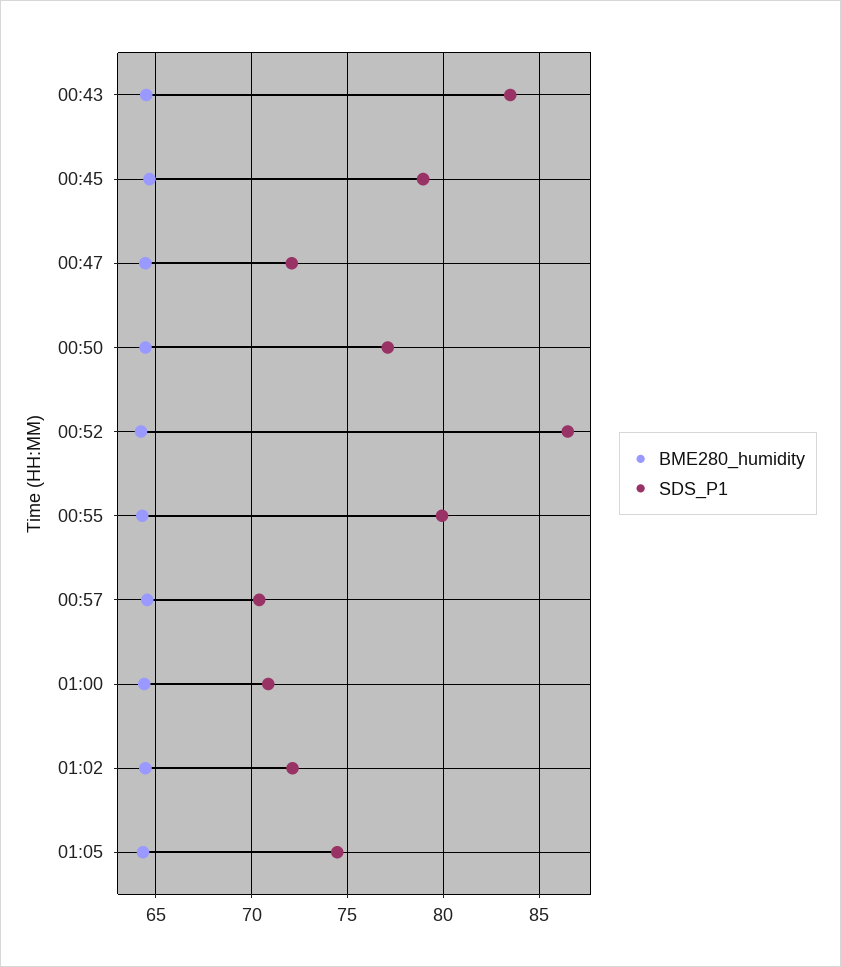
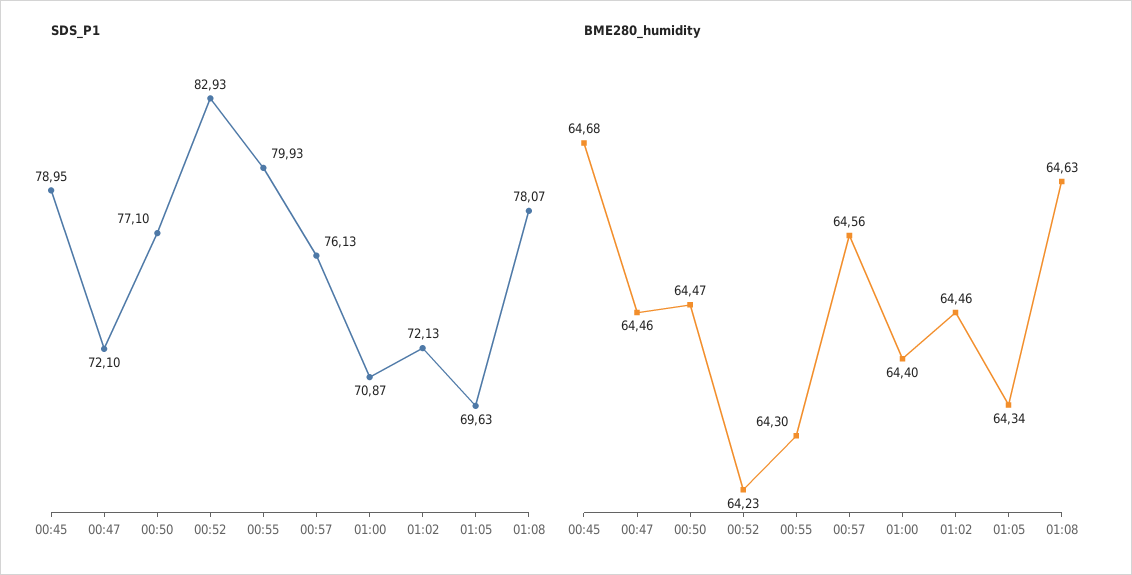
BME280_humidity, 00:43: 64.5 -> none
SDS_P1, 00:43: 83.5 -> none
SDS_P1, 00:52: 86.5 -> 82.93
SDS_P1, 00:57: 70.5 -> 76.13
SDS_P1, 01:05: 74.5 -> 69.63
SDS_P1, 01:08: none -> 78.07
BME280_humidity, 01:08: none -> 64.63

